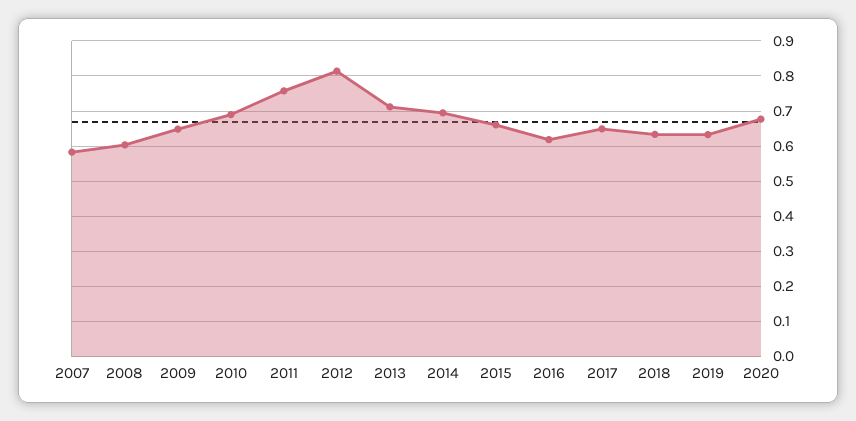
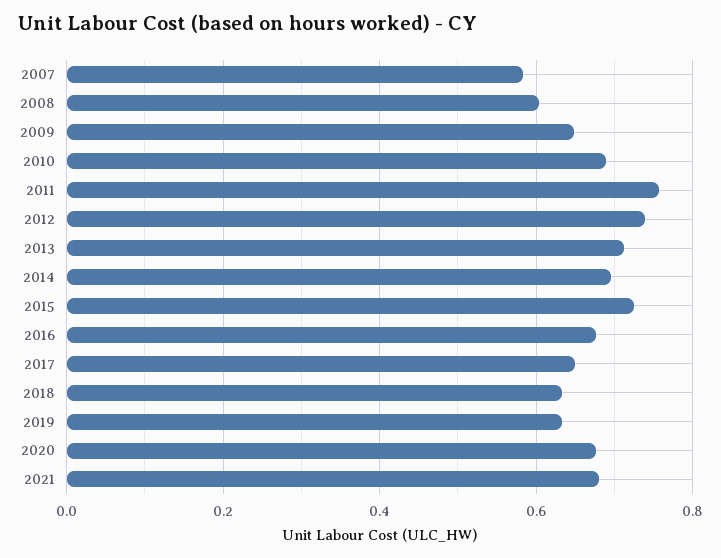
2012: 0.82 -> 0.74
2015: 0.66 -> 0.72
2016: 0.62 -> 0.68
2021: none -> 0.68

